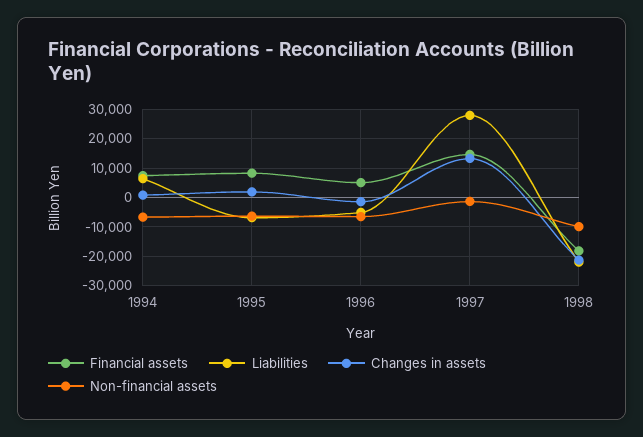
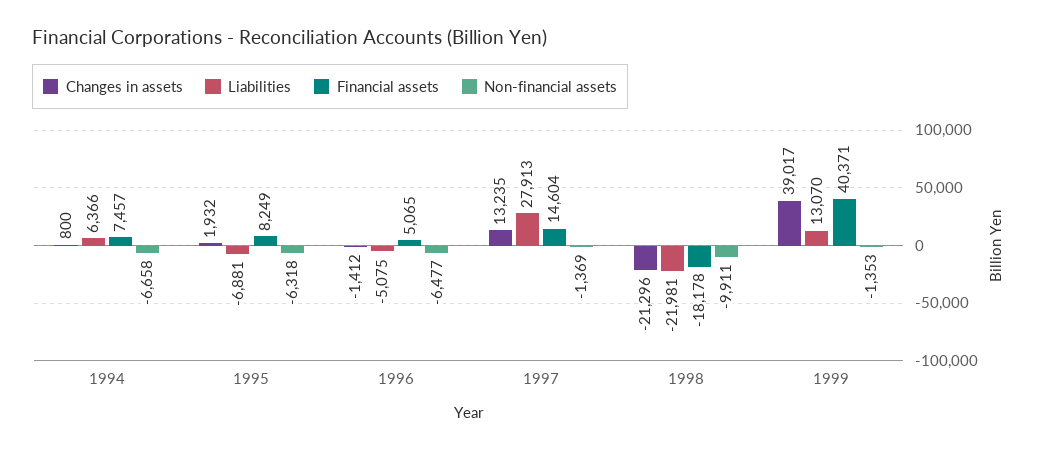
Changes in assets, 1999: none -> 39017
Liabilities, 1999: none -> 13070
Financial assets, 1999: none -> 40371
Non-financial assets, 1999: none -> -1353

